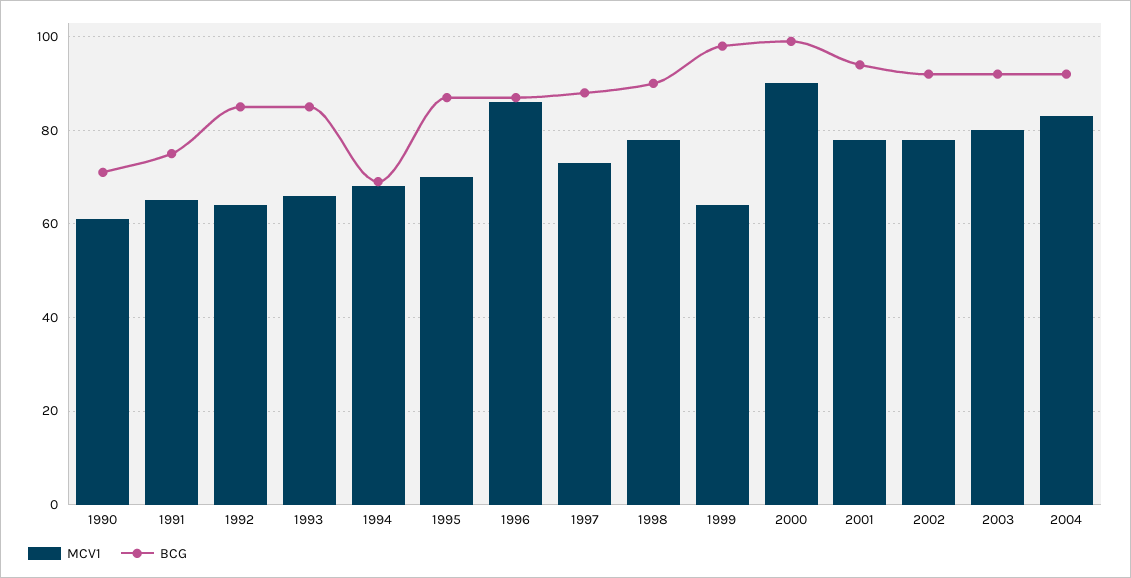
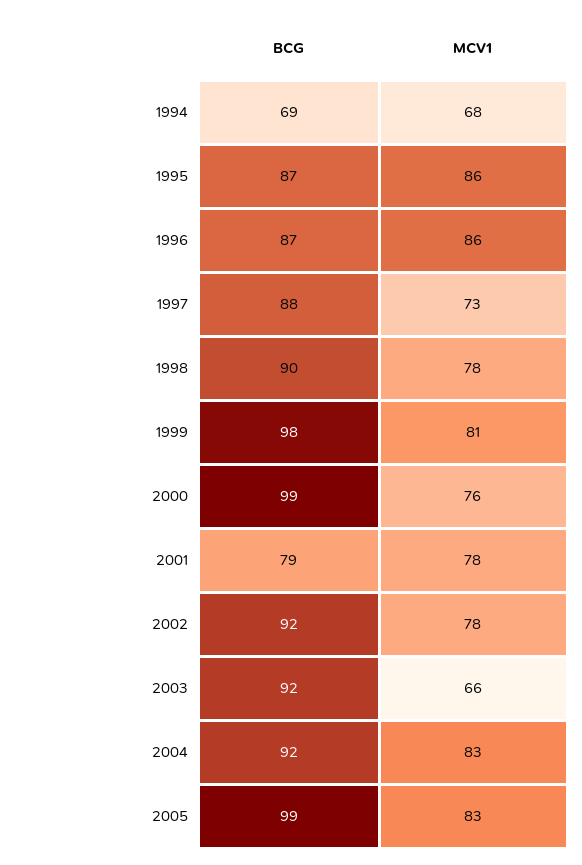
MCV1, 1990: 60 -> none
BCG, 1990: 70 -> none
MCV1, 1991: 65 -> none
BCG, 1991: 75 -> none
MCV1, 1992: 65 -> none
BCG, 1992: 85 -> none
MCV1, 1993: 65 -> none
BCG, 1993: 85 -> none
MCV1, 1995: 70 -> 86
MCV1, 1999: 65 -> 81
MCV1, 2000: 90 -> 76
BCG, 2001: 95 -> 79
MCV1, 2003: 80 -> 66
BCG, 2005: none -> 99
MCV1, 2005: none -> 83

